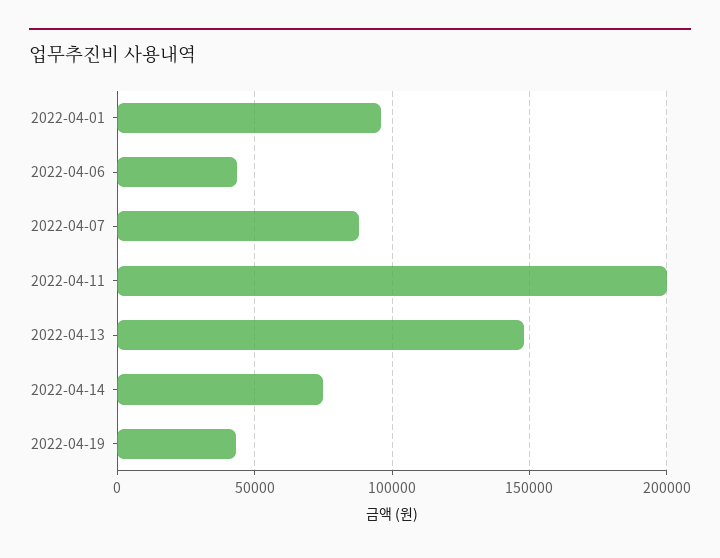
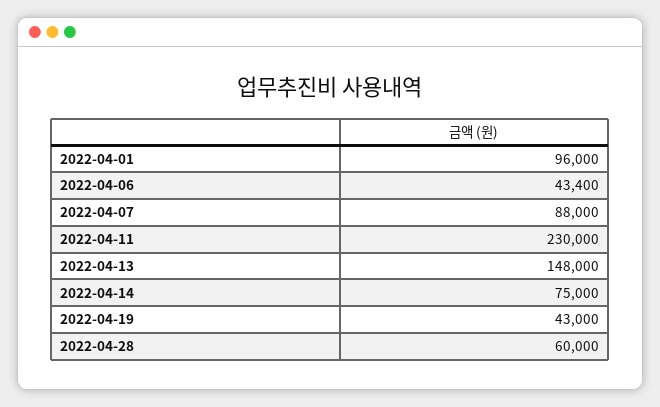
2022-04-11: 200000 -> 230000
2022-04-28: none -> 60000

